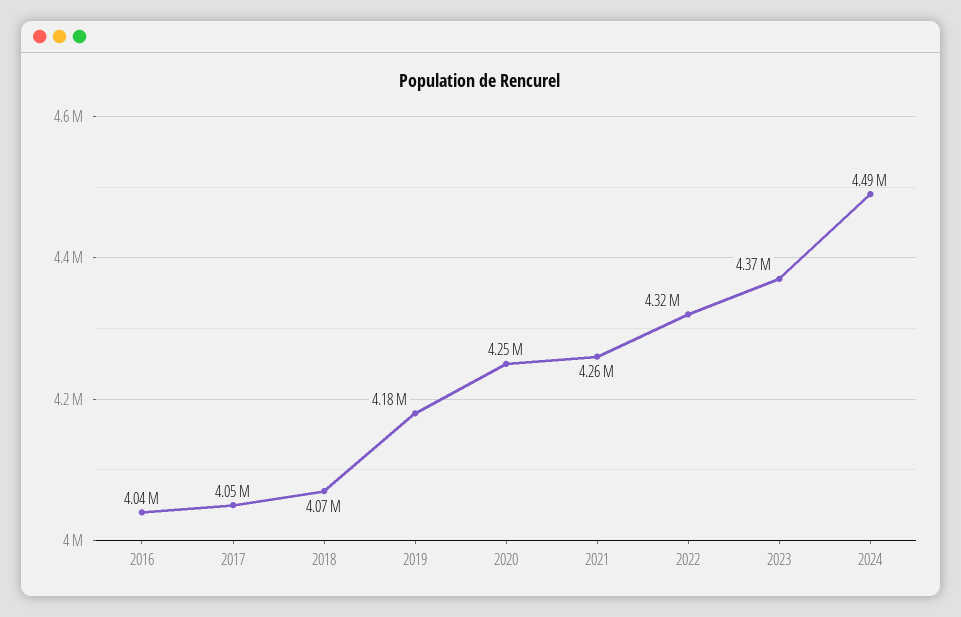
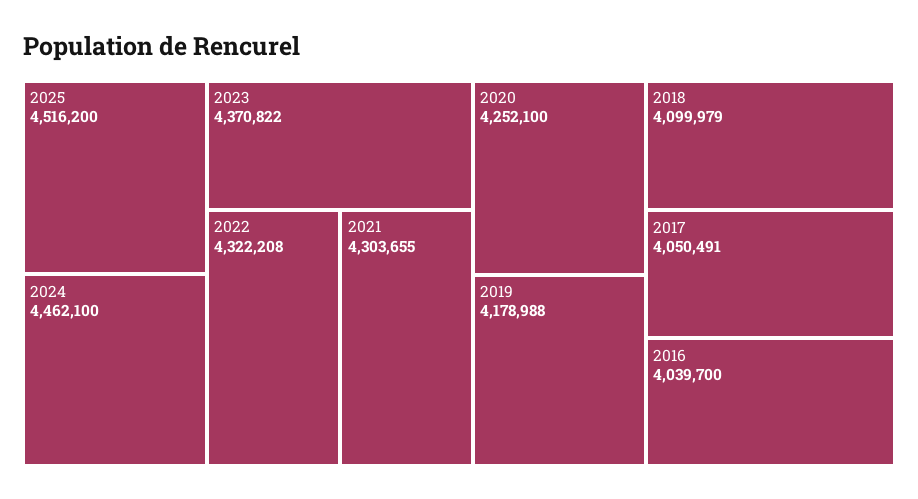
2018: 4070000 -> 4099979
2021: 4260000 -> 4303655
2024: 4490000 -> 4462100
2025: none -> 4516200

